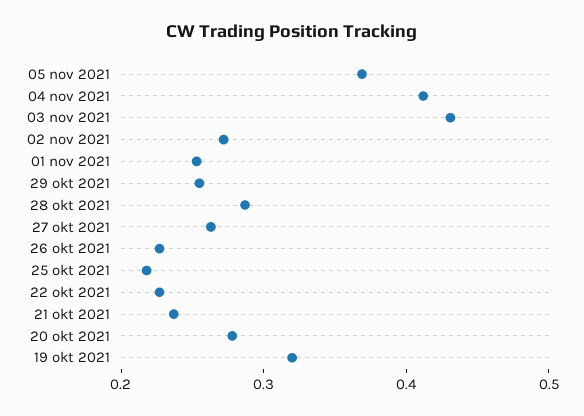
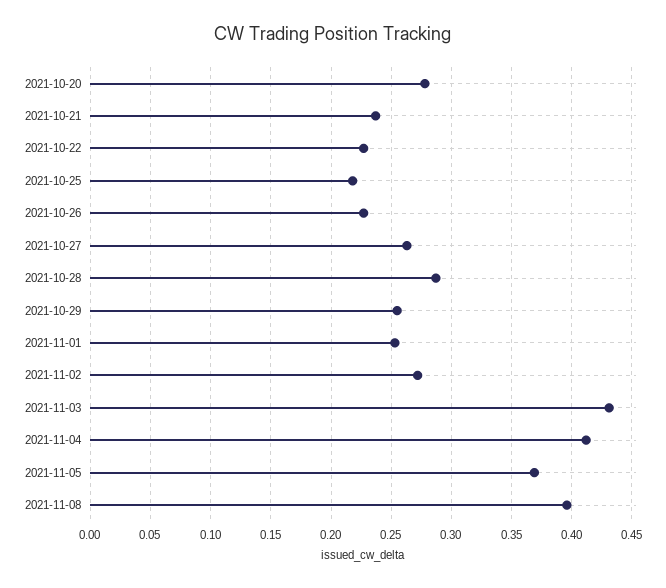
19 okt 2021: 0.32 -> none
2021-11-08: none -> 0.395

